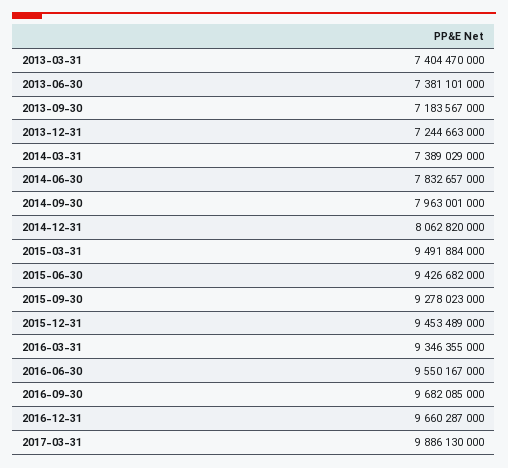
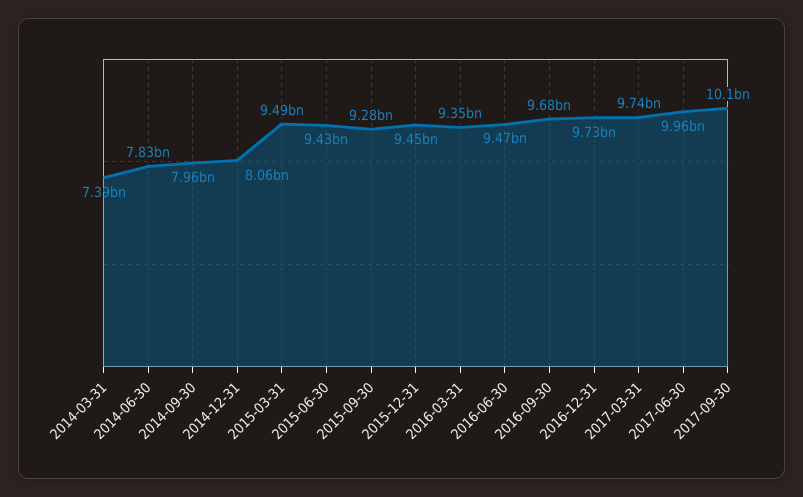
2013-03-31: 7404470000 -> none
2013-06-30: 7381101000 -> none
2013-09-30: 7183567000 -> none
2013-12-31: 7244663000 -> none
2016-06-30: 9550167000 -> 9470000000
2016-12-31: 9660287000 -> 9730000000
2017-03-31: 9886130000 -> 9740000000
2017-06-30: none -> 9960000000
2017-09-30: none -> 10100000000

